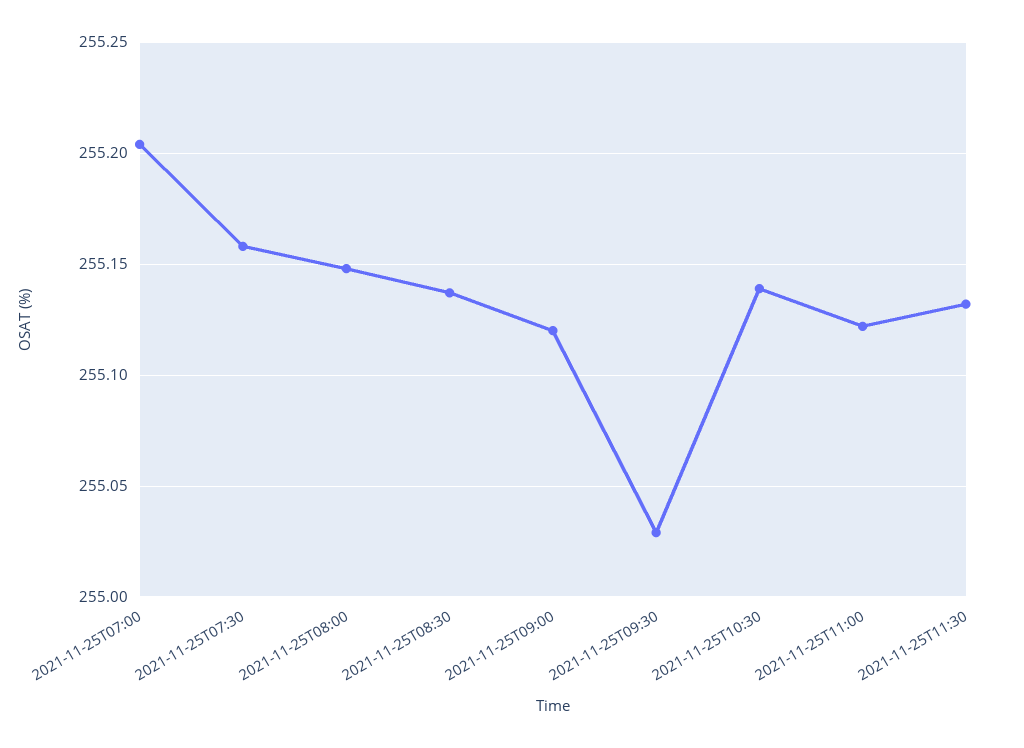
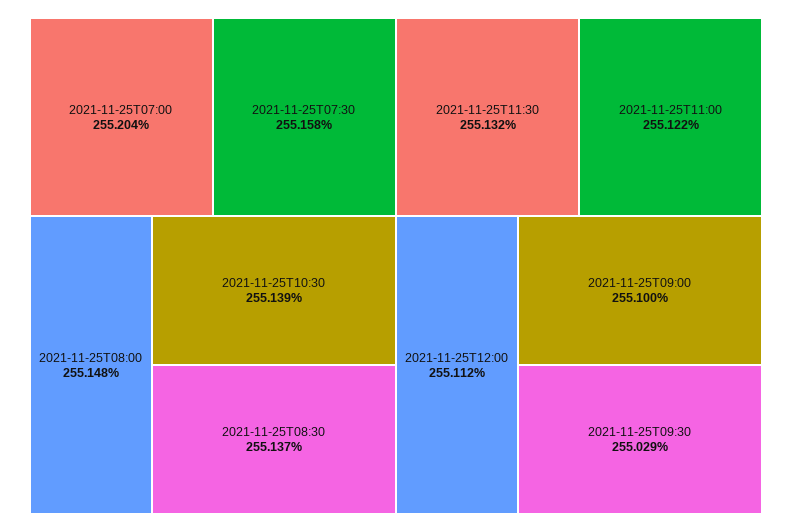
2021-11-25T09:00: 255.12 -> 255.1
2021-11-25T12:00: none -> 255.112

